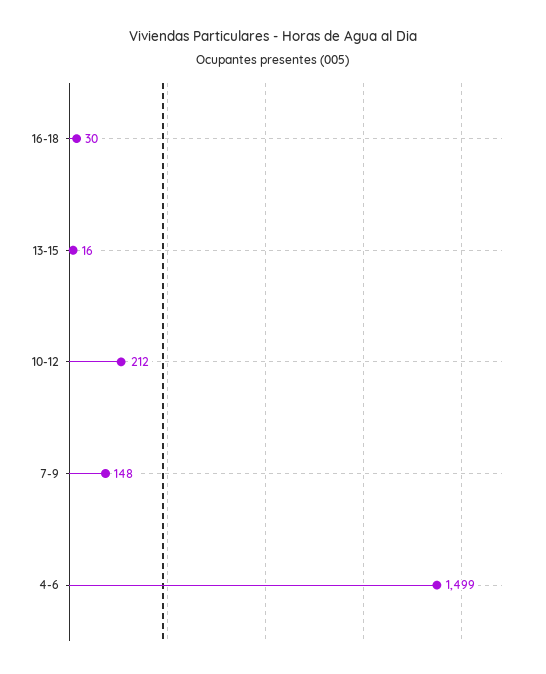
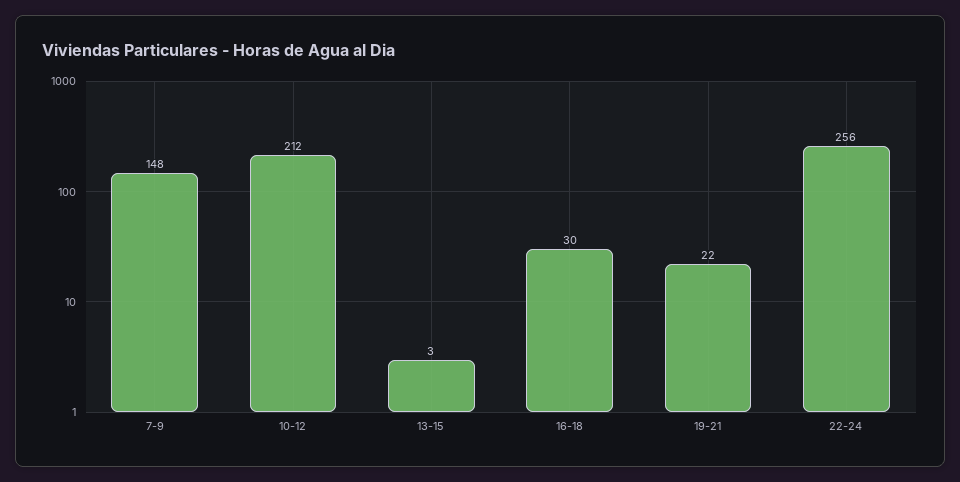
13-15: 16 -> 3
4-6: 1499 -> none
19-21: none -> 22
22-24: none -> 256

